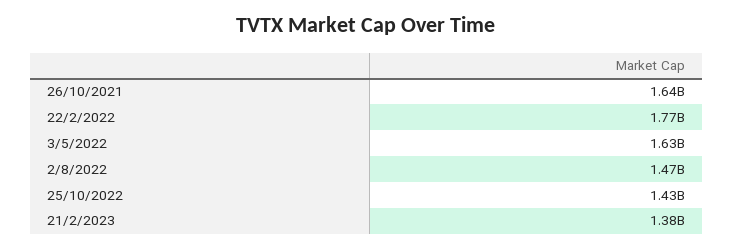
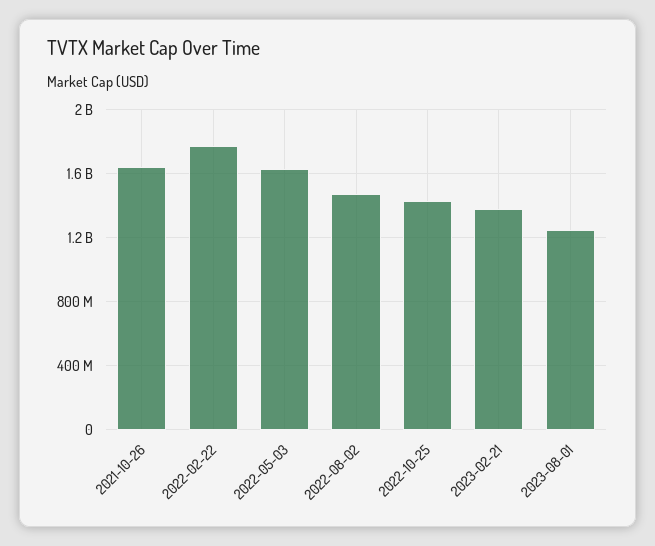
2023-08-01: none -> 1250000000

